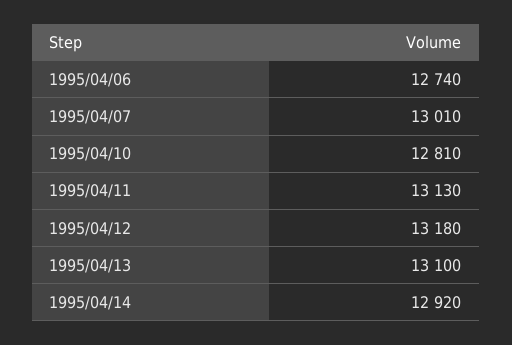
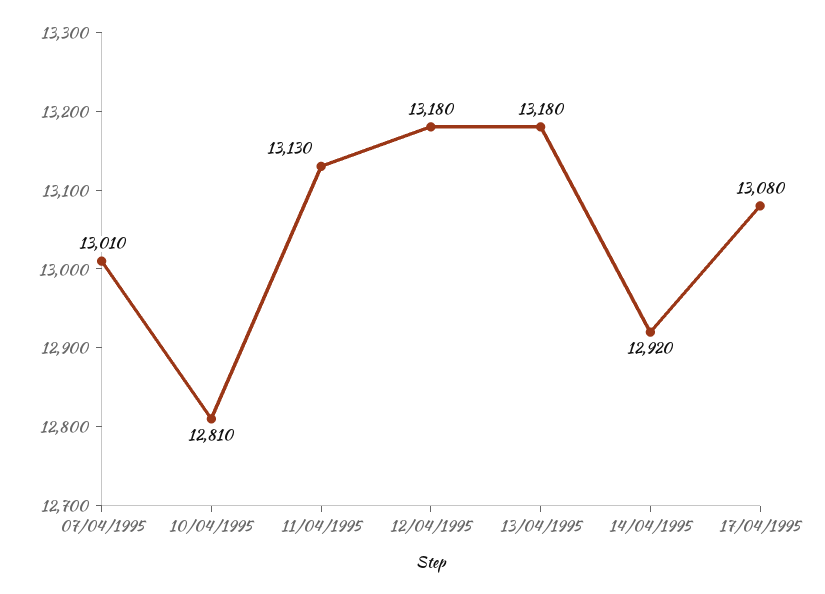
1995/04/06: 12740 -> none
1995/04/13: 13100 -> 13180
17/04/1995: none -> 13080

